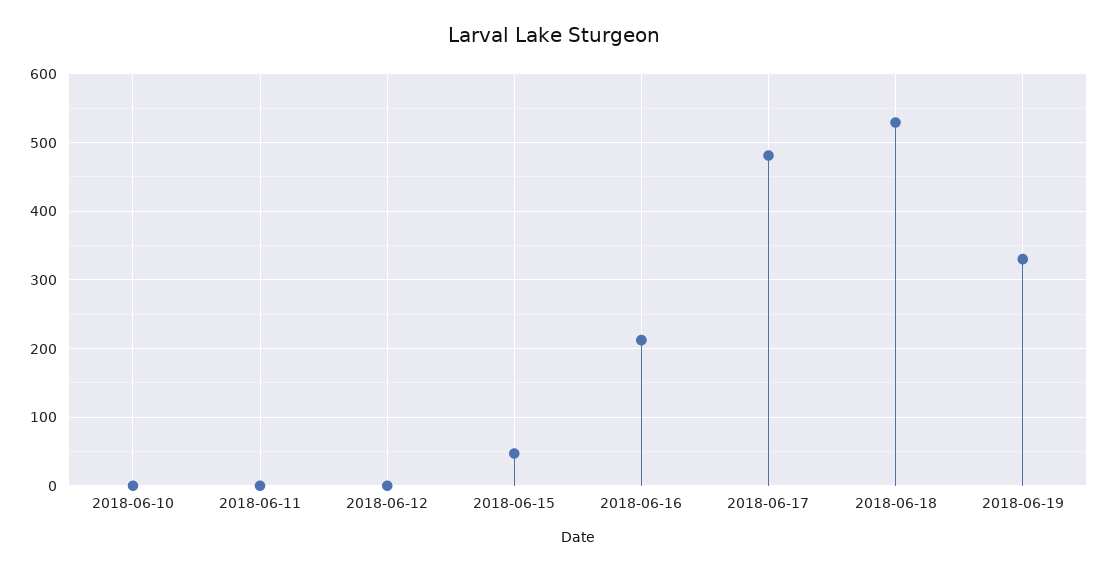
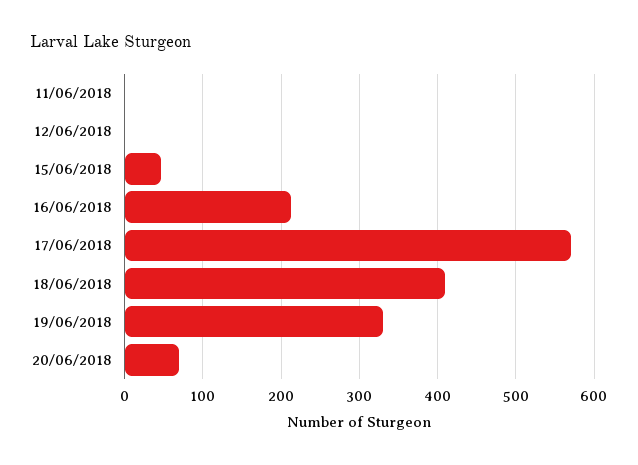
2018-06-10: 0 -> none
2018-06-17: 480 -> 570
2018-06-18: 530 -> 410
20/06/2018: none -> 70

